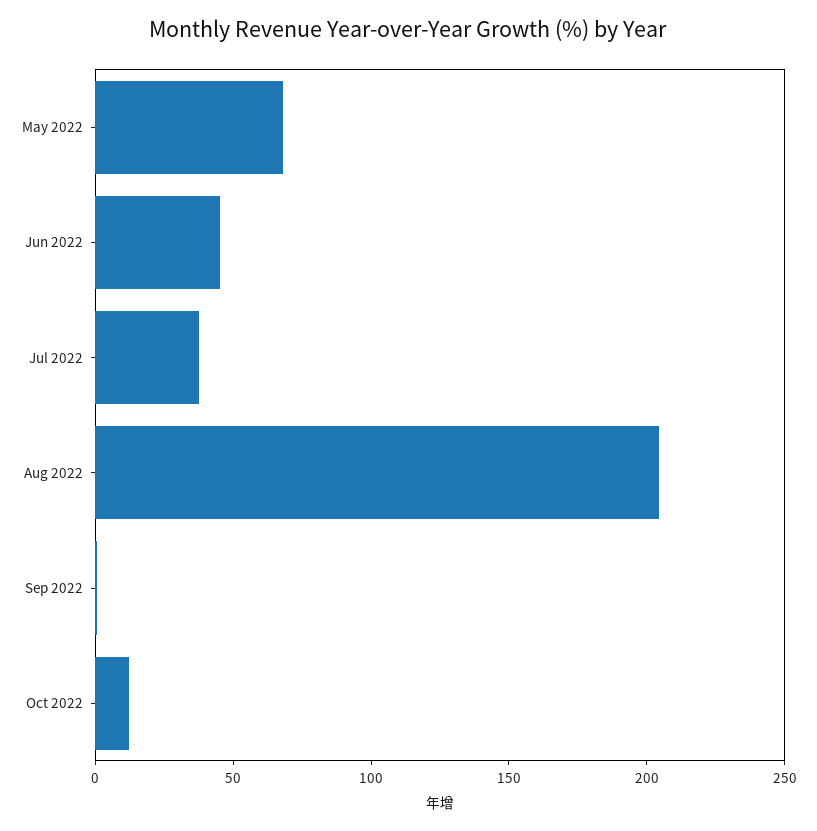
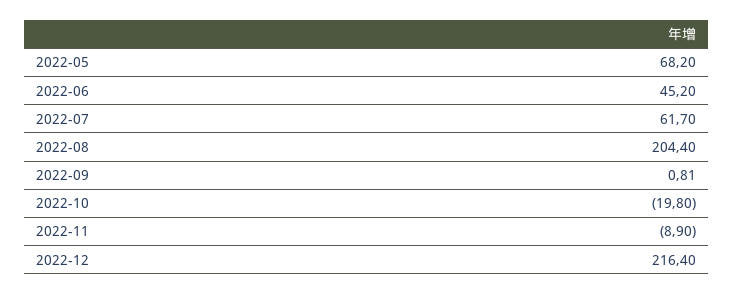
Jul 2022: 40 -> 61.7
Oct 2022: 10 -> -19.8
2022-11: none -> -8.9
2022-12: none -> 216.4

